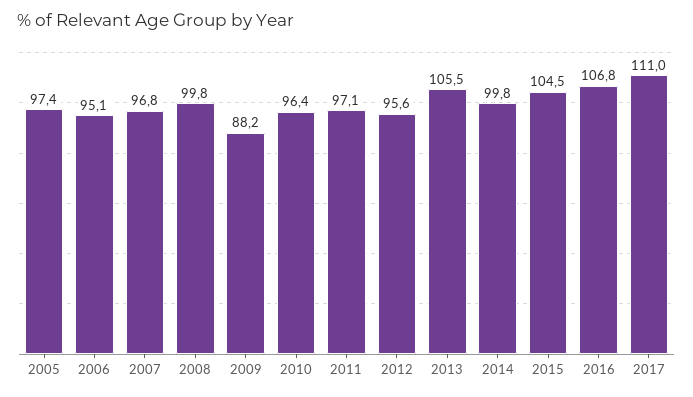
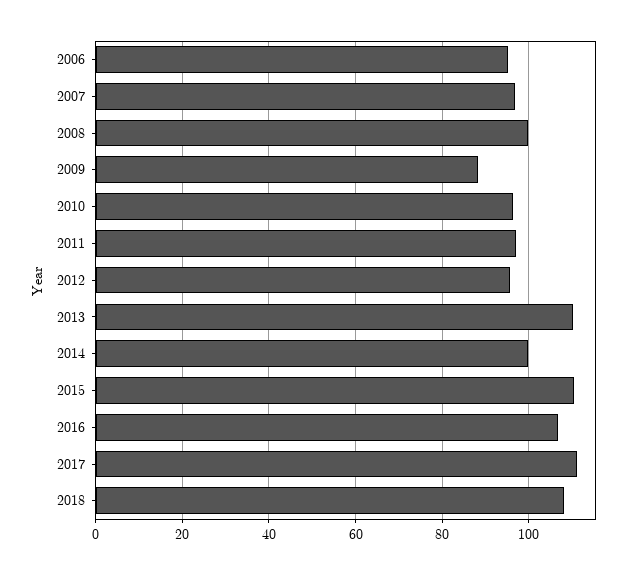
2005: 97.4 -> none
2013: 105.5 -> 110
2015: 104.5 -> 110
2018: none -> 108

